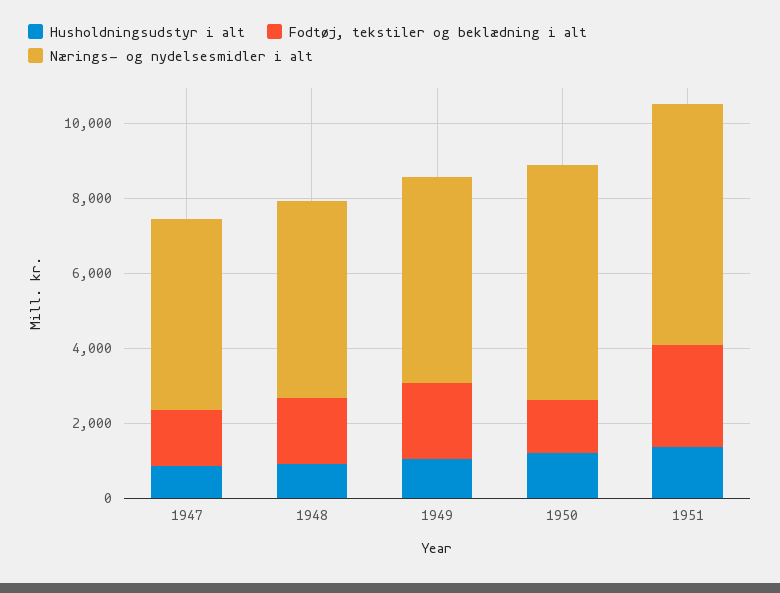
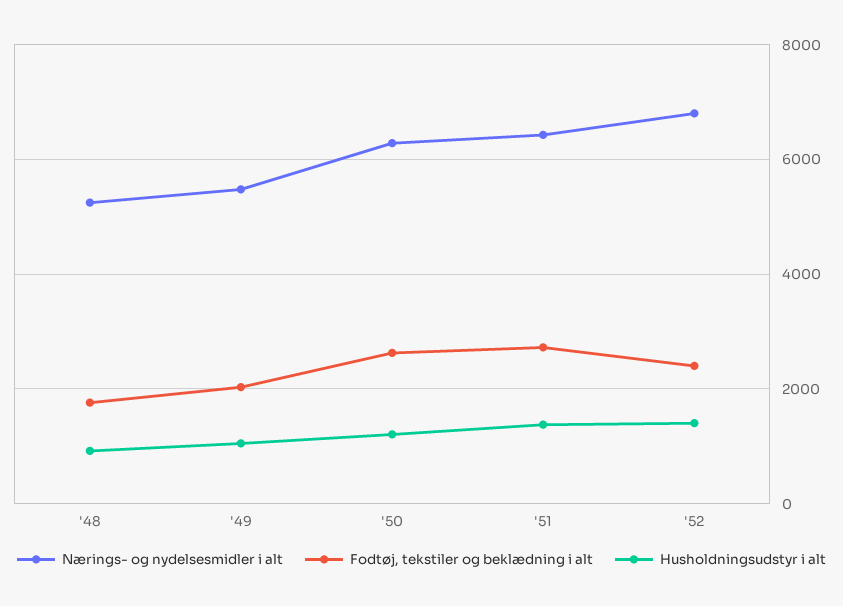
Husholdningsudstyr i alt, 1947: 1000 -> none
Fodtøj, tekstiler og beklædning i alt, 1947: 1500 -> none
Nærings- og nydelsesmidler i alt, 1947: 5000 -> none
Fodtøj, tekstiler og beklædning i alt, 1950: 1500 -> 2600
Nærings- og nydelsesmidler i alt, '52: none -> 6800
Fodtøj, tekstiler og beklædning i alt, '52: none -> 2400
Husholdningsudstyr i alt, '52: none -> 1400

